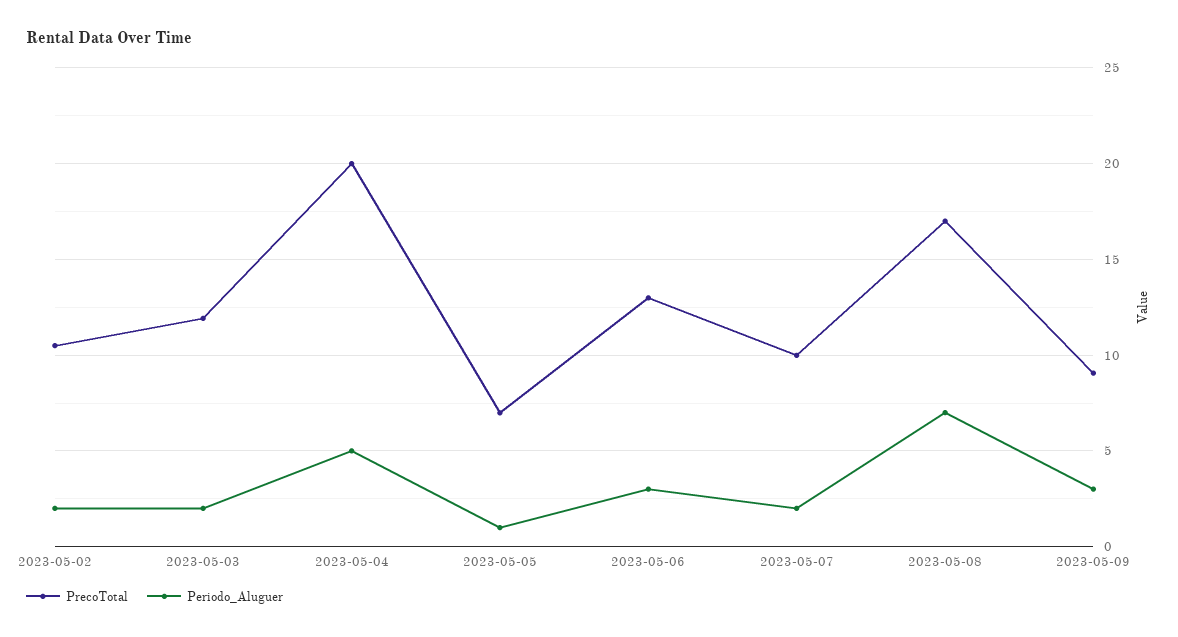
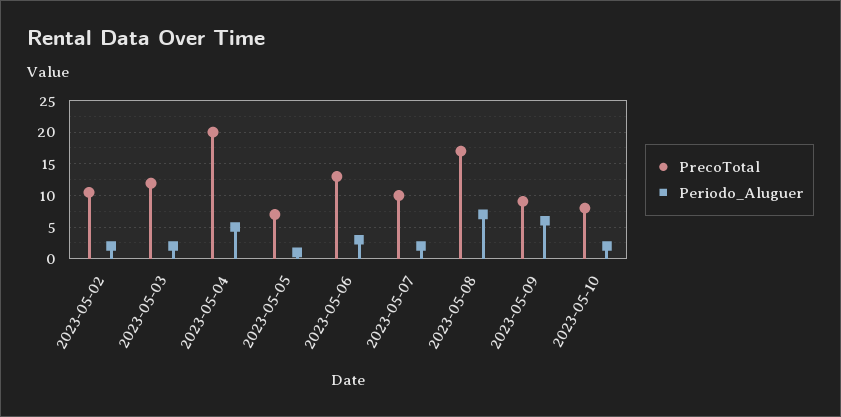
Periodo_Aluguer, 2023-05-09: 3 -> 6
PrecoTotal, 2023-05-10: none -> 8
Periodo_Aluguer, 2023-05-10: none -> 2

